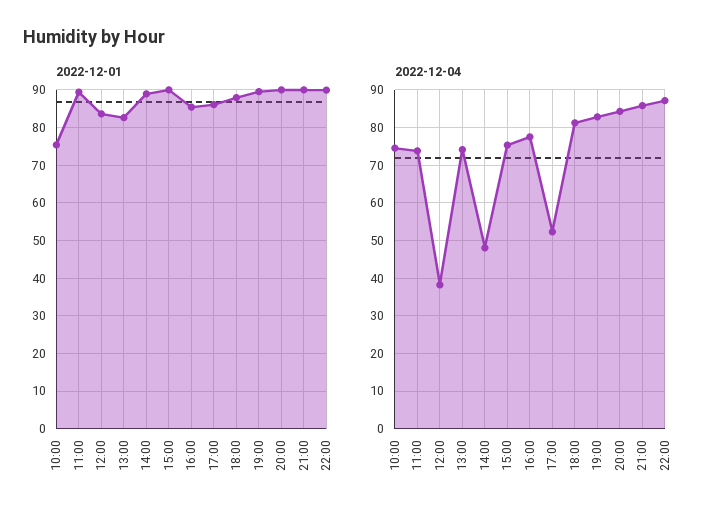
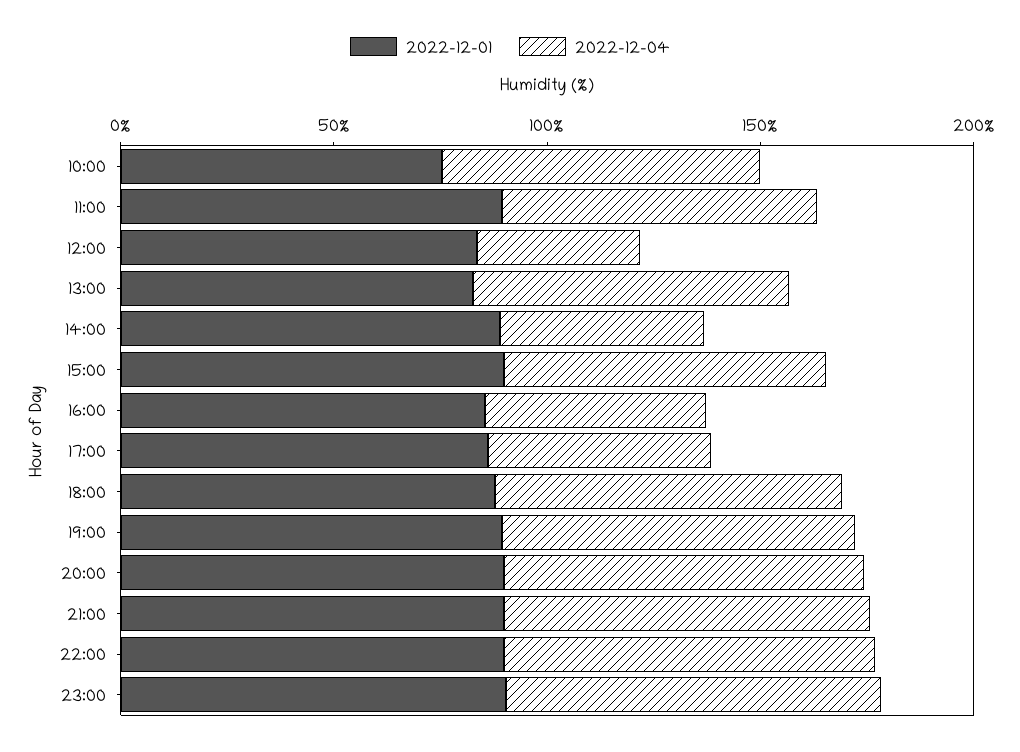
2022-12-04, 16:00: 78 -> 50
2022-12-01, 23:00: none -> 90
2022-12-04, 23:00: none -> 90

